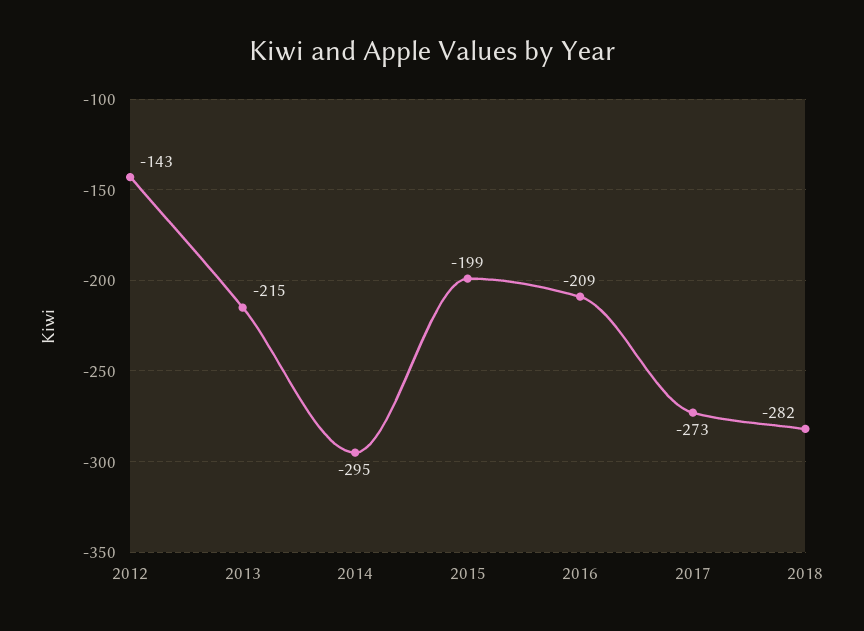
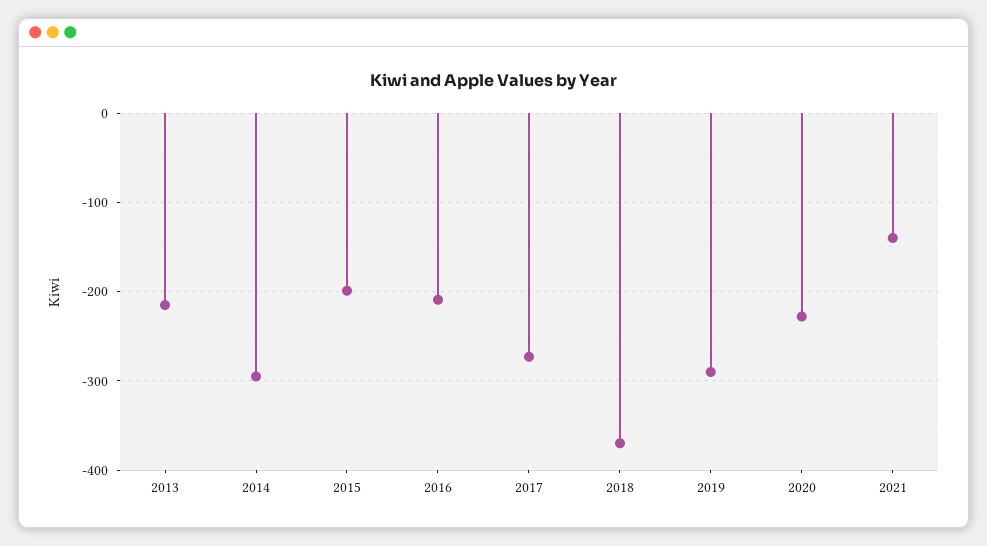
2012: -143 -> none
2018: -282 -> -370
2019: none -> -290
2020: none -> -230
2021: none -> -140

